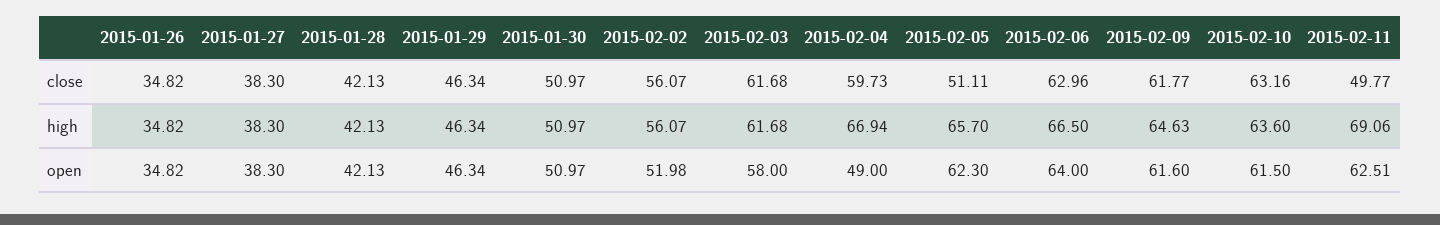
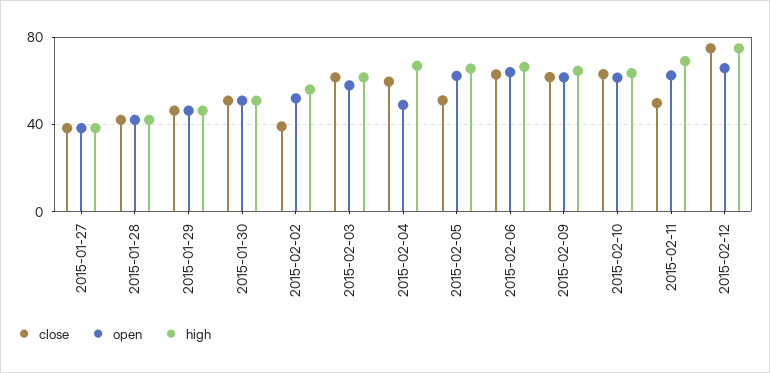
close, 2015-01-26: 34.82 -> none
close, 2015-02-02: 56.07 -> 40
high, 2015-01-26: 34.82 -> none
open, 2015-01-26: 34.82 -> none
close, 2015-02-12: none -> 75
open, 2015-02-12: none -> 65
high, 2015-02-12: none -> 75

